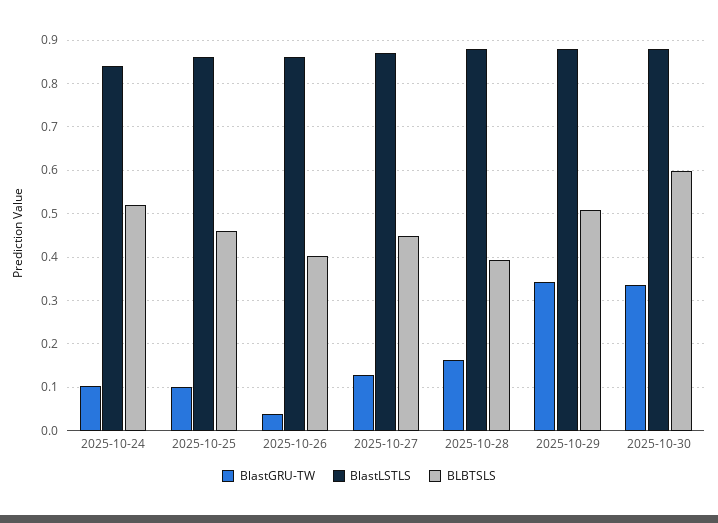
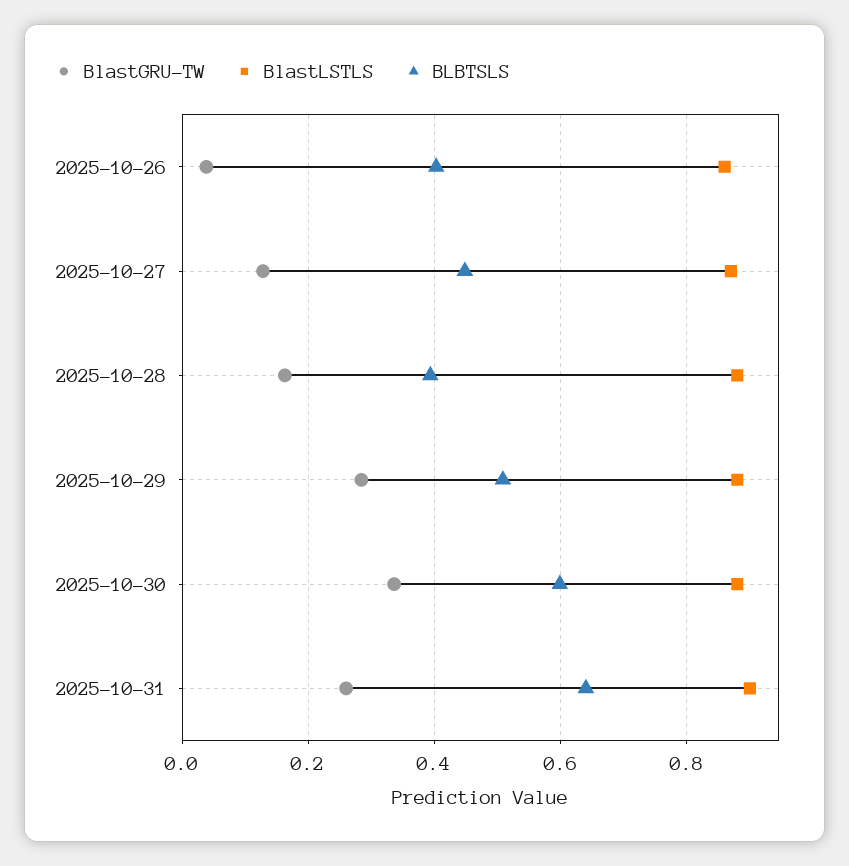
BlastGRU-TW, 2025-10-24: 0.1 -> none
BlastLSTLS, 2025-10-24: 0.84 -> none
BLBTSLS, 2025-10-24: 0.52 -> none
BlastGRU-TW, 2025-10-25: 0.1 -> none
BlastLSTLS, 2025-10-25: 0.86 -> none
BLBTSLS, 2025-10-25: 0.46 -> none
BlastGRU-TW, 2025-10-29: 0.34 -> 0.28
BlastGRU-TW, 2025-10-31: none -> 0.26
BlastLSTLS, 2025-10-31: none -> 0.9
BLBTSLS, 2025-10-31: none -> 0.64

